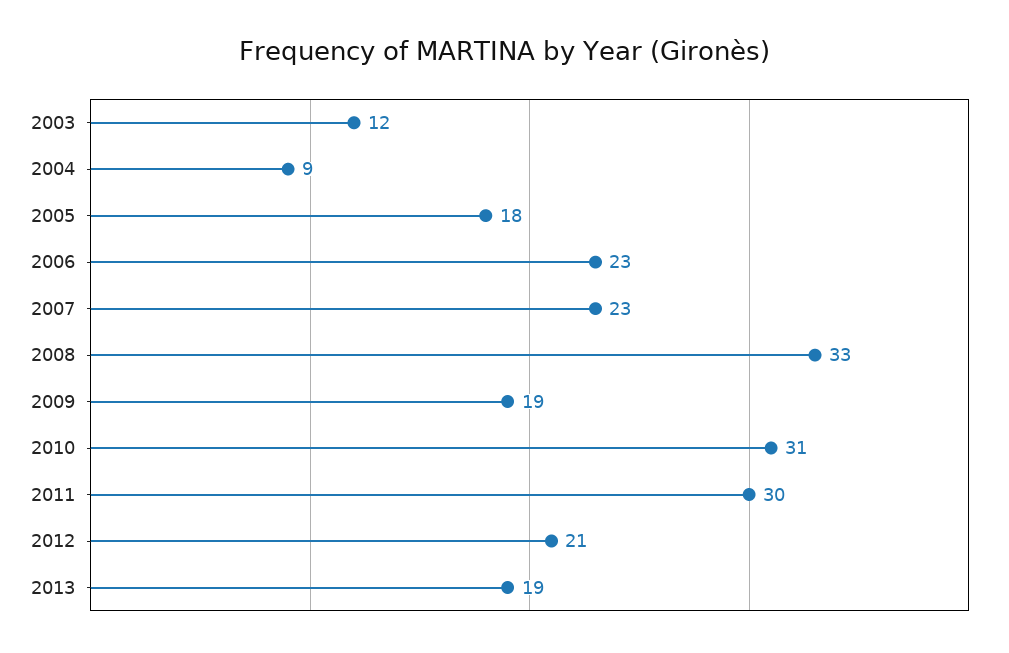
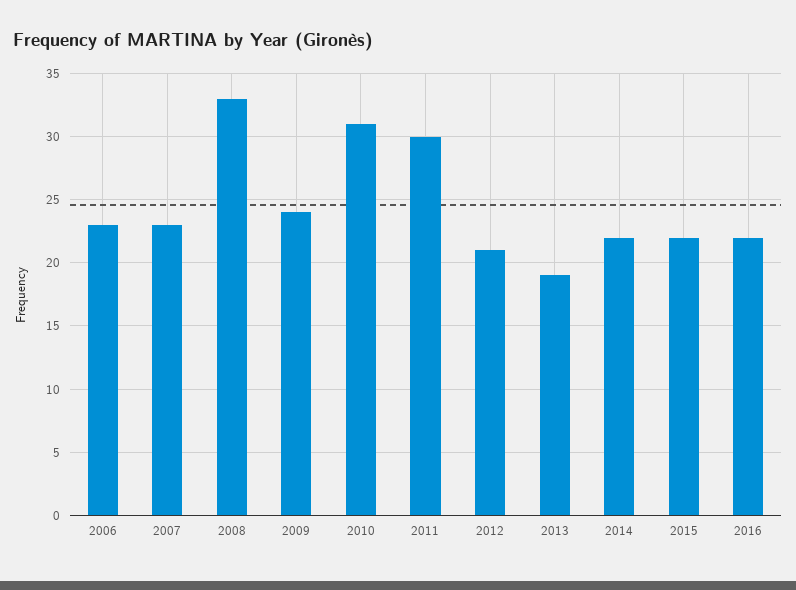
2003: 12 -> none
2004: 9 -> none
2005: 18 -> none
2009: 19 -> 24
2014: none -> 22
2015: none -> 22
2016: none -> 22

